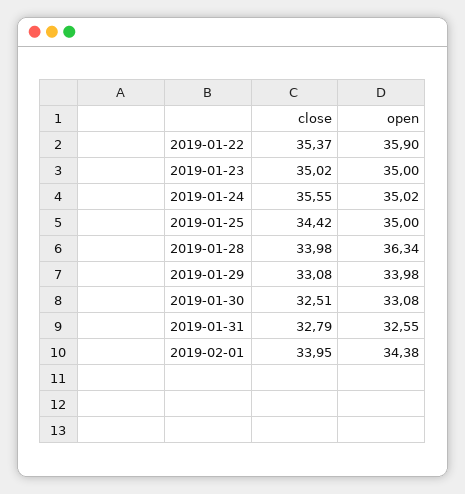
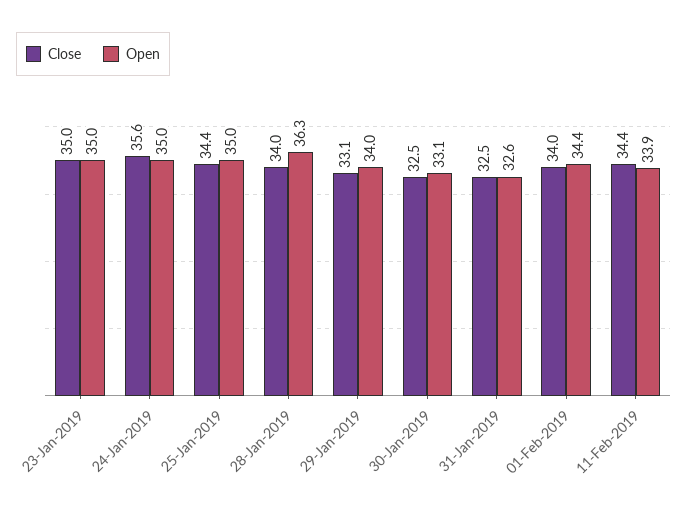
close, 2019-01-22: 35.37 -> none
open, 2019-01-22: 35.9 -> none
close, 2019-01-31: 32.79 -> 32.5
close, 11-Feb-2019: none -> 34.4
open, 11-Feb-2019: none -> 33.9

